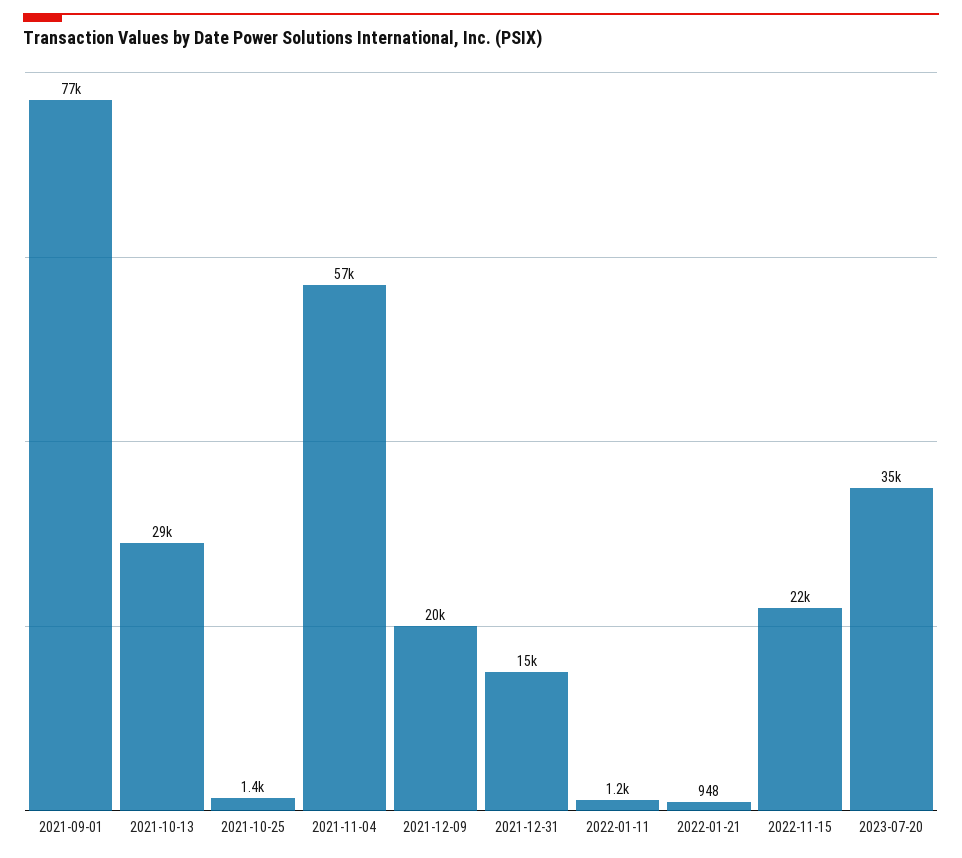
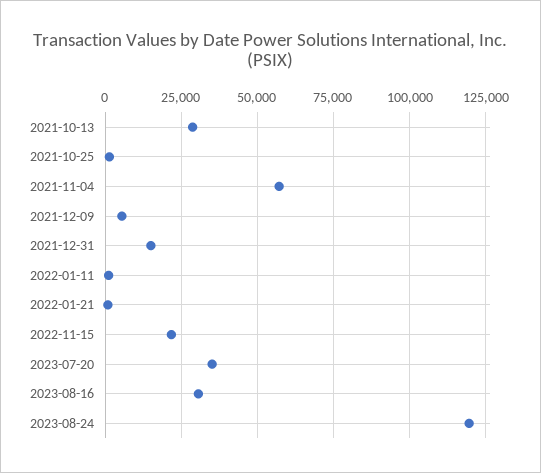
2021-09-01: 77000 -> none
2021-12-09: 20000 -> 5000
2023-08-16: none -> 30000
2023-08-24: none -> 120000

